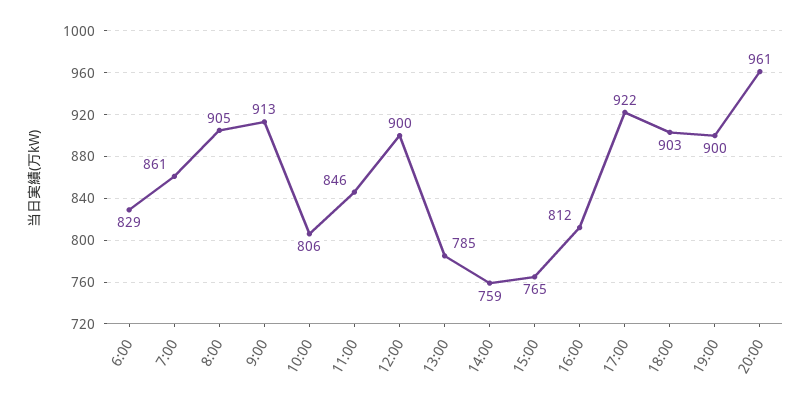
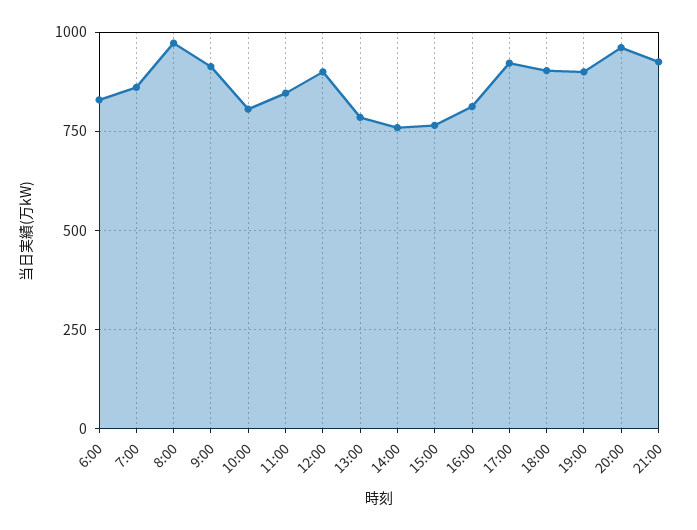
8:00: 905 -> 975
21:00: none -> 925

